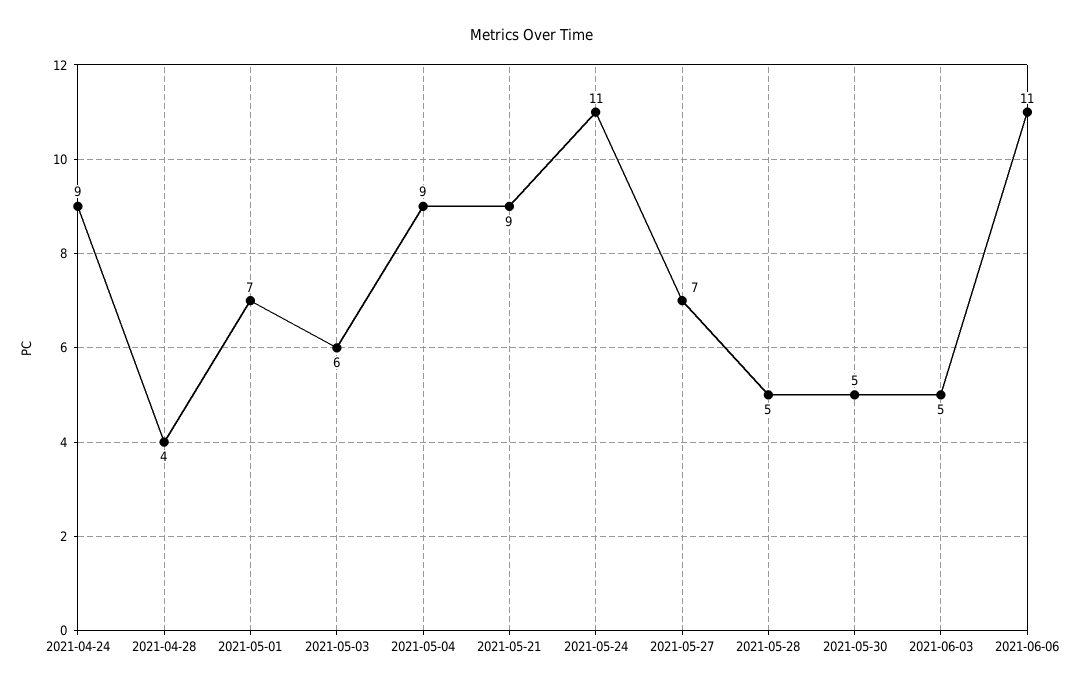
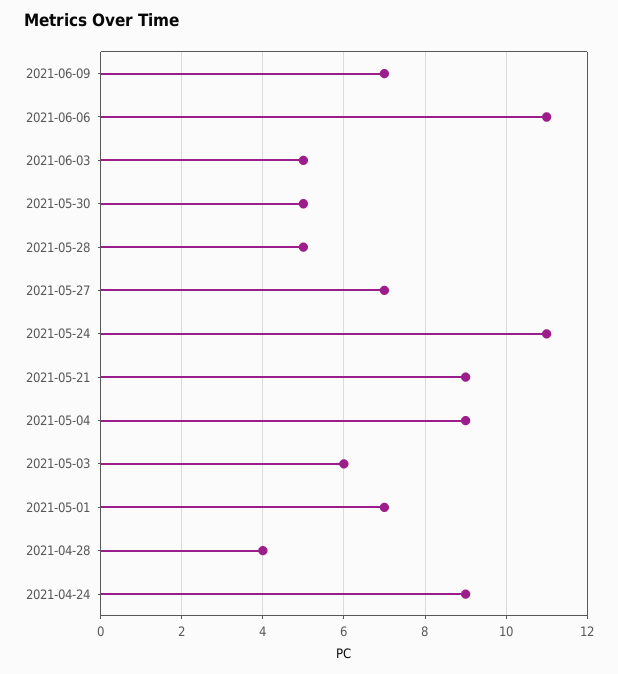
2021-06-09: none -> 7

